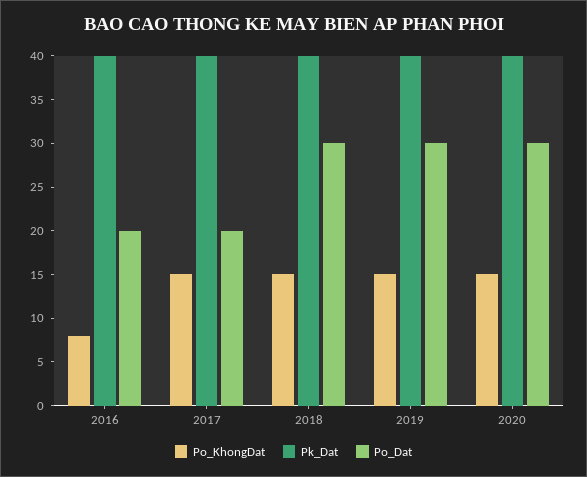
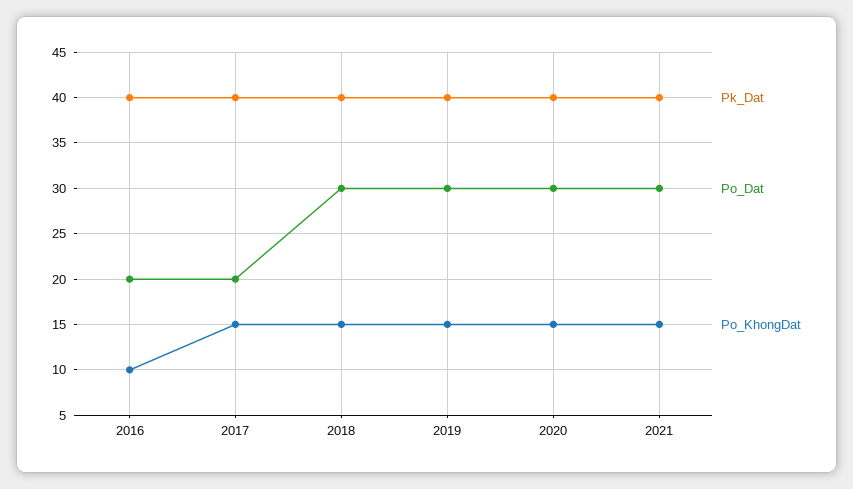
Po_KhongDat, 2016: 8 -> 10
Pk_Dat, 2021: none -> 40
Po_Dat, 2021: none -> 30
Po_KhongDat, 2021: none -> 15

